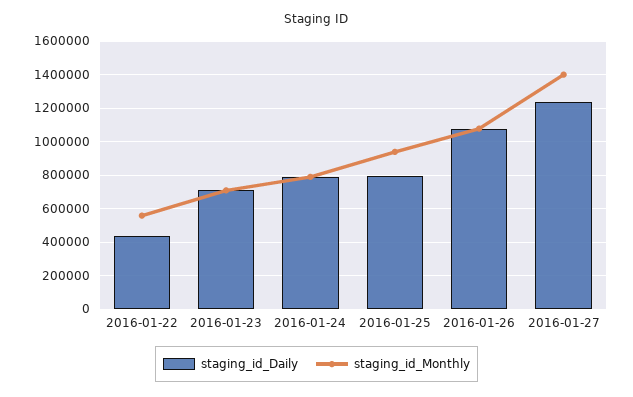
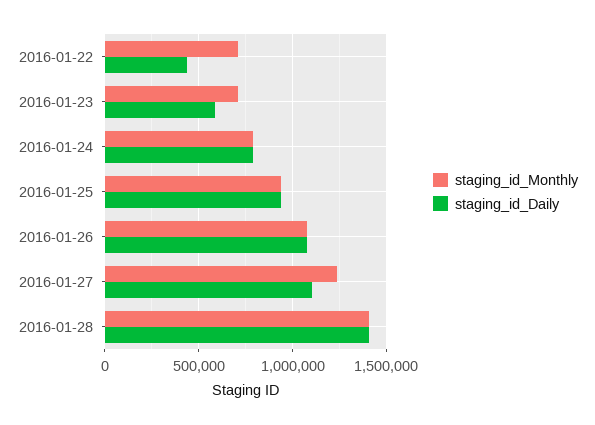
staging_id_Monthly, 2016-01-22: 550000 -> 700000
staging_id_Daily, 2016-01-23: 700000 -> 600000
staging_id_Daily, 2016-01-25: 800000 -> 950000
staging_id_Daily, 2016-01-27: 1250000 -> 1100000
staging_id_Monthly, 2016-01-27: 1400000 -> 1250000
staging_id_Monthly, 2016-01-28: none -> 1400000
staging_id_Daily, 2016-01-28: none -> 1400000

